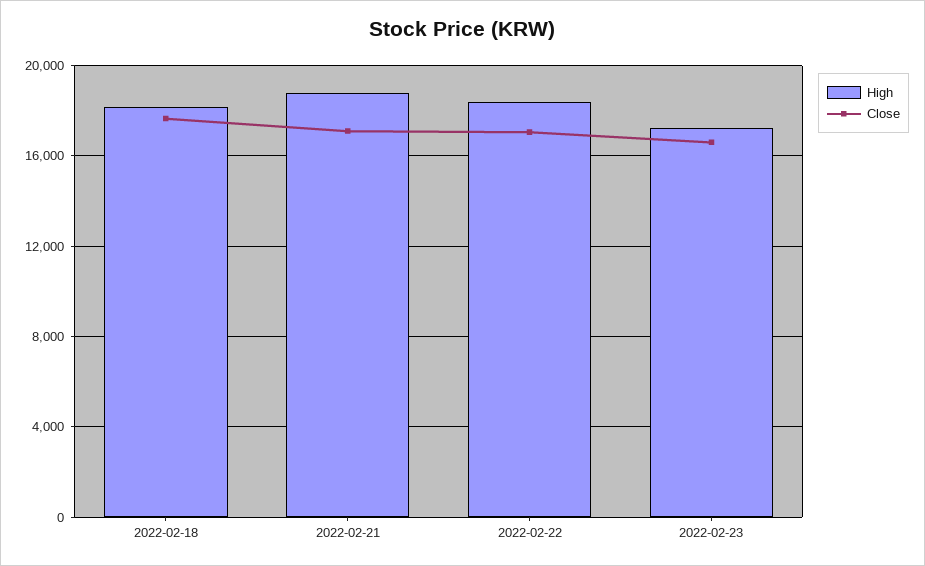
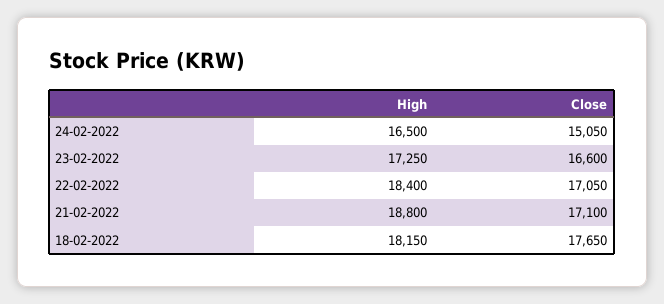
High, 24-02-2022: none -> 16500
Close, 24-02-2022: none -> 15050

